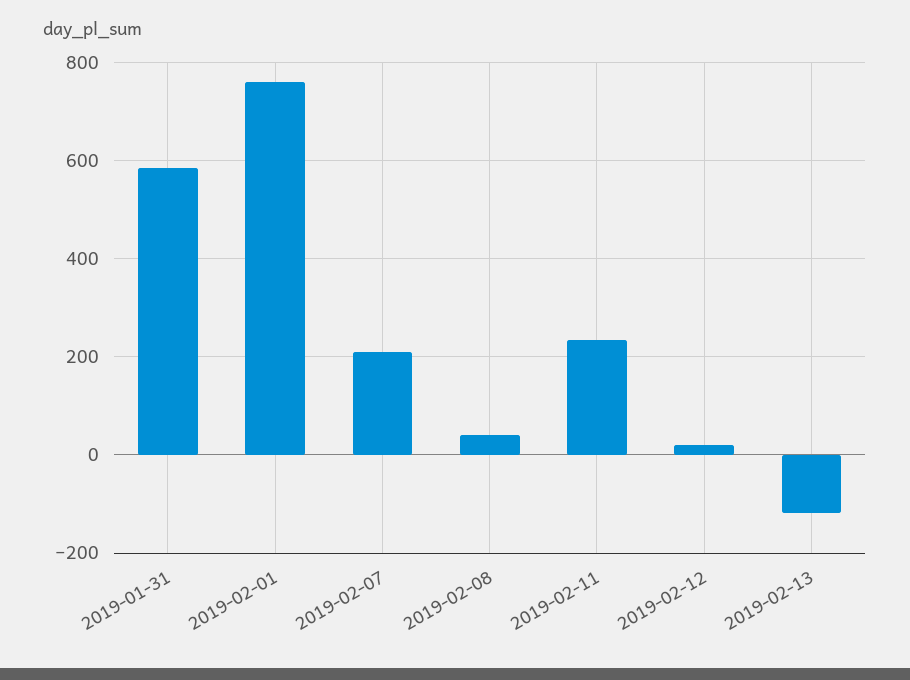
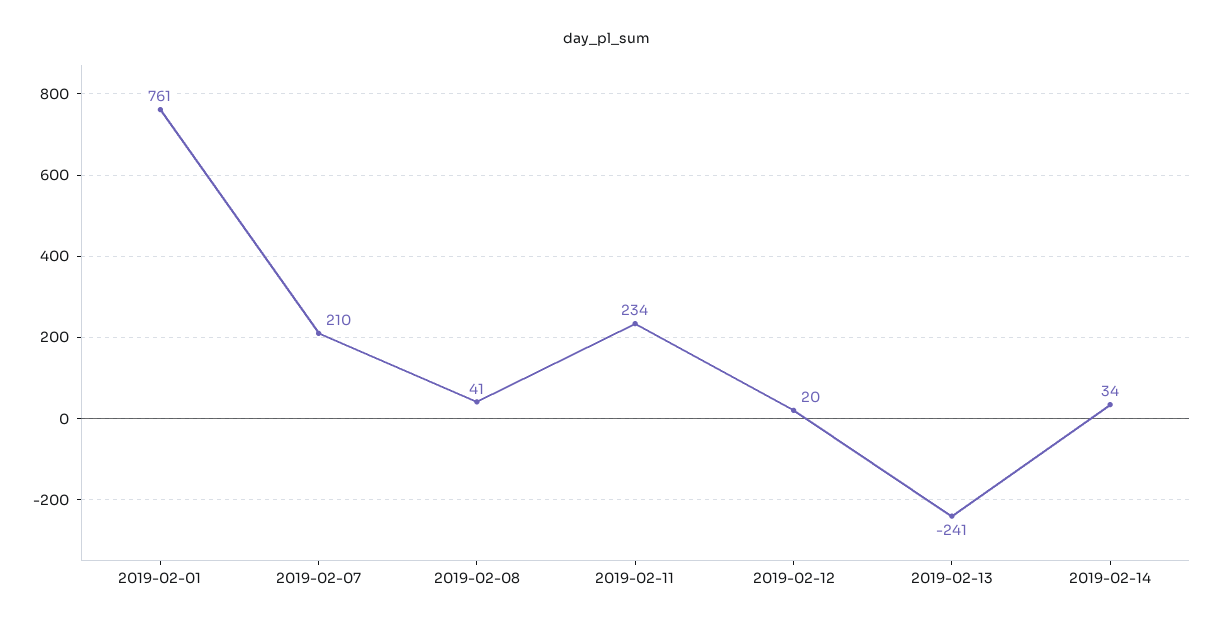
2019-01-31: 580 -> none
2019-02-13: -120 -> -241
2019-02-14: none -> 34

